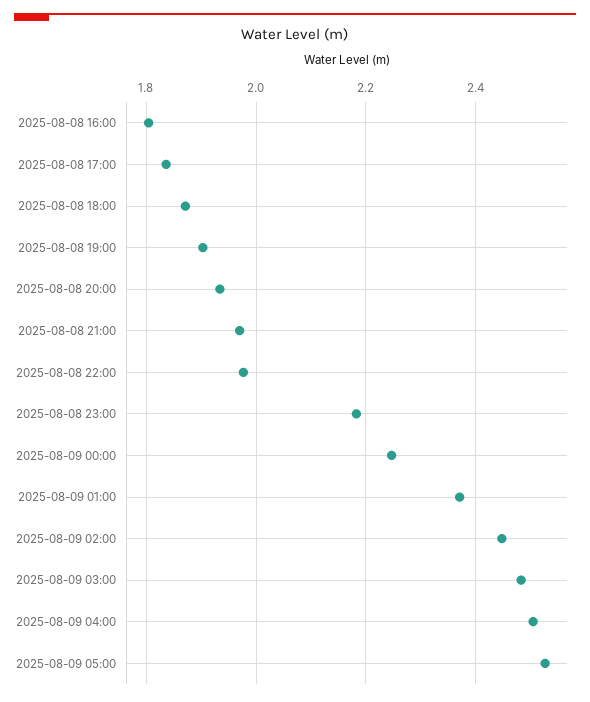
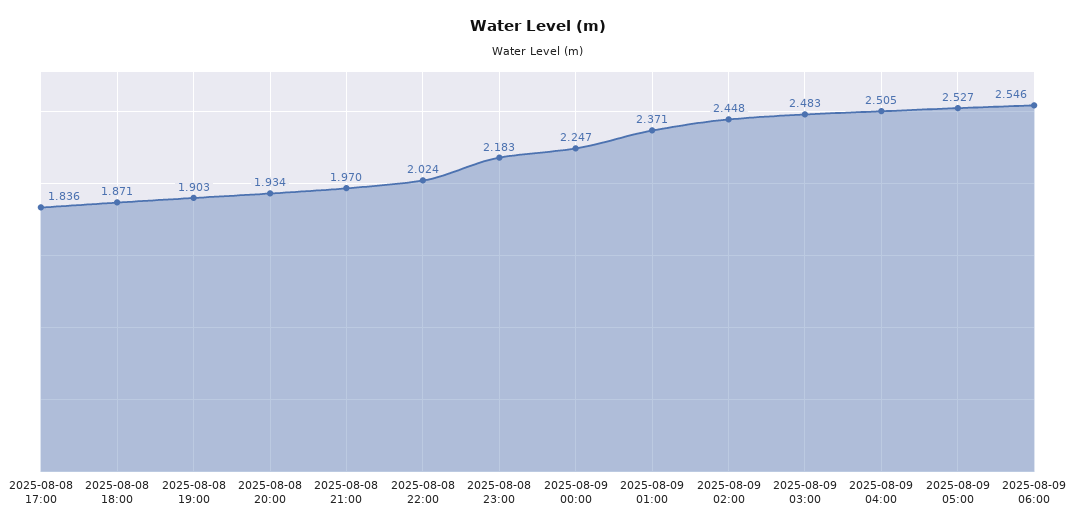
2025-08-08 16:00: 1.8 -> none
2025-08-08 22:00: 1.98 -> 2.024
2025-08-09 06:00: none -> 2.546

